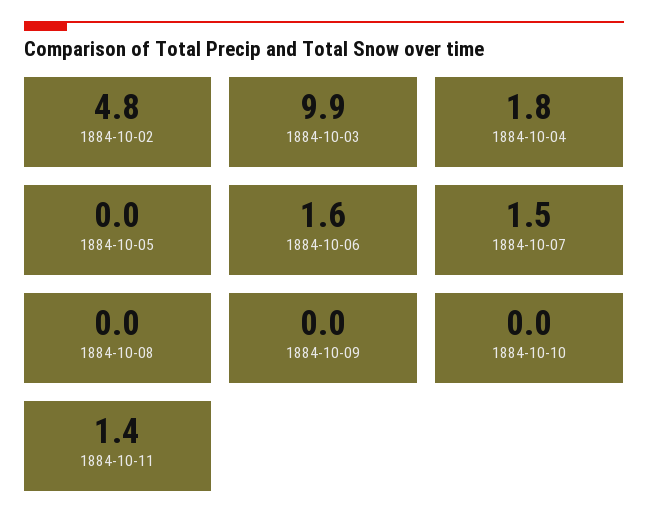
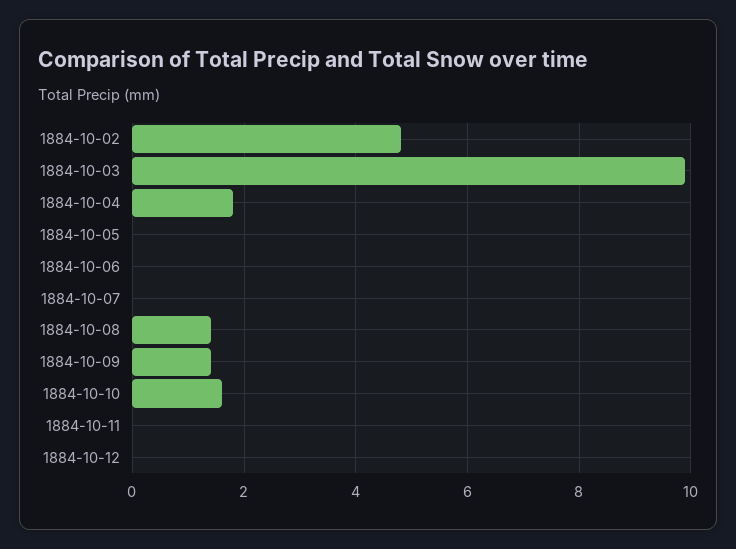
1884-10-06: 1.6 -> 0
1884-10-07: 1.5 -> 0
1884-10-08: 0 -> 1.5
1884-10-09: 0 -> 1.5
1884-10-10: 0 -> 1.5
1884-10-11: 1.4 -> 0
1884-10-12: none -> 0

